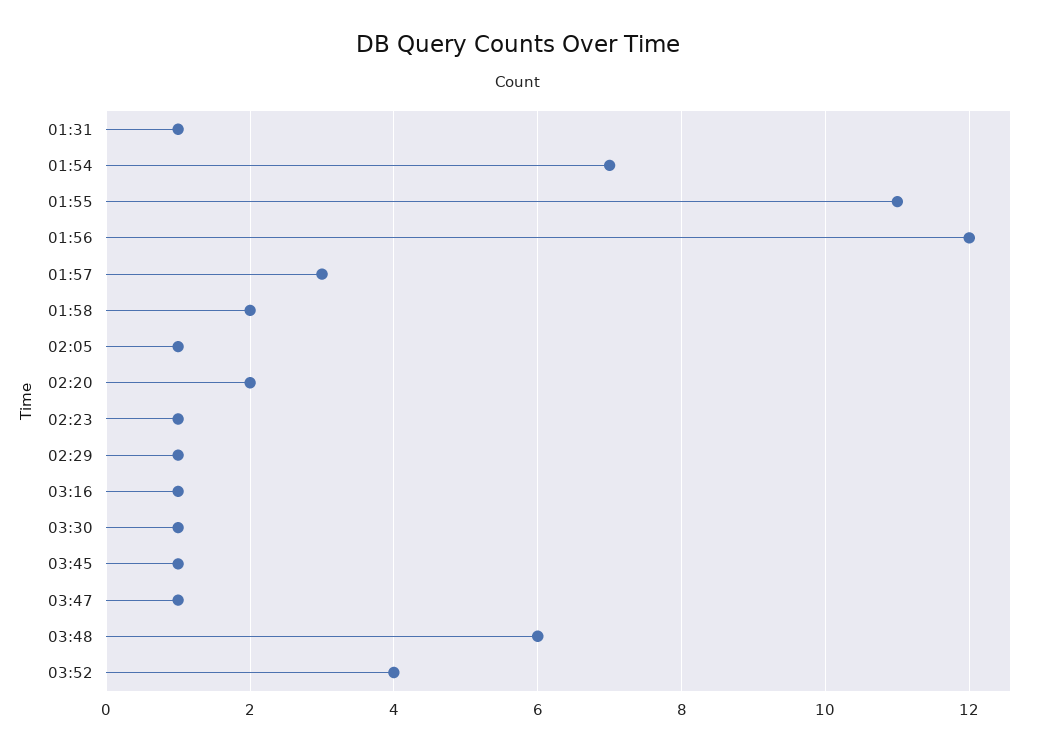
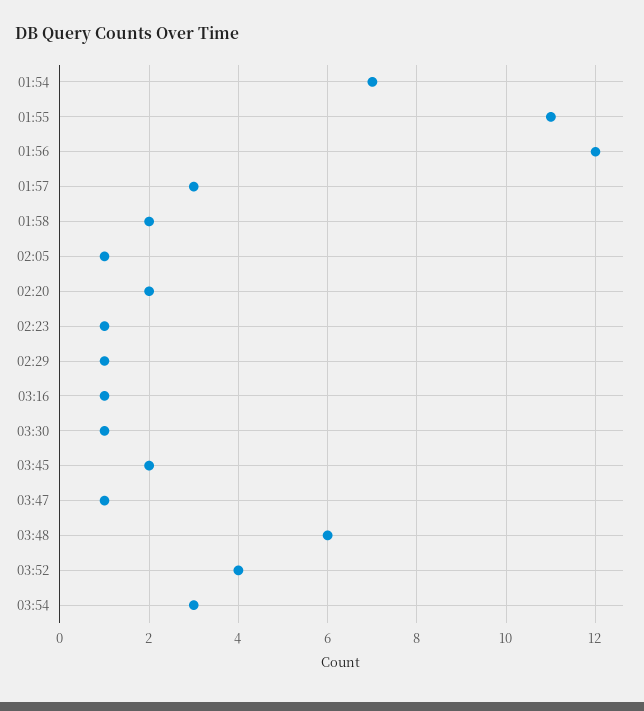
01:31: 1 -> none
03:45: 1 -> 2
03:54: none -> 3

